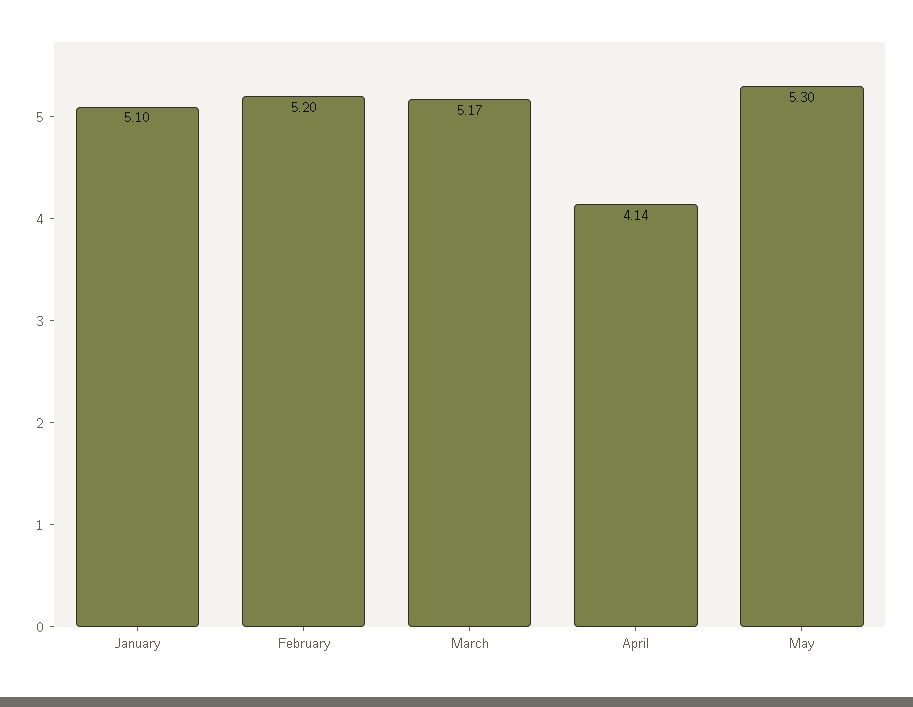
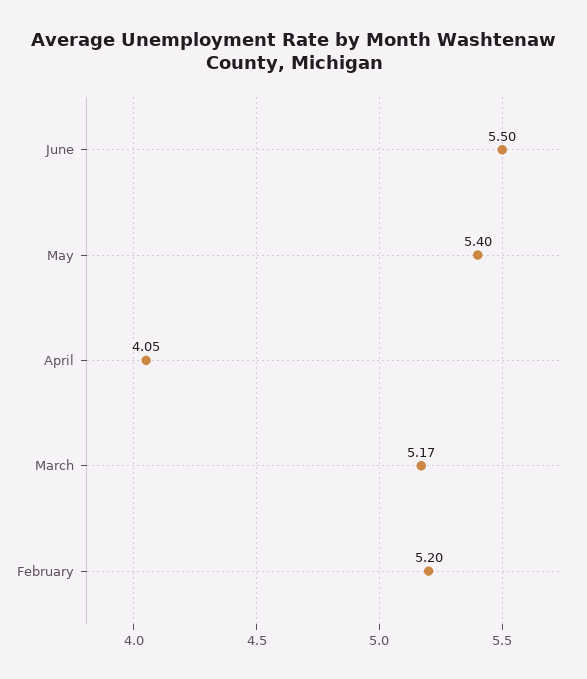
January: 5.1 -> none
April: 4.14 -> 4.05
May: 5.3 -> 5.4
June: none -> 5.5

